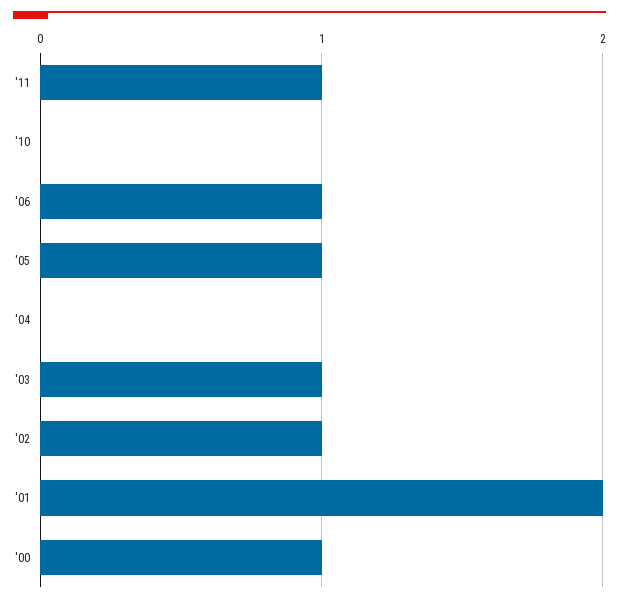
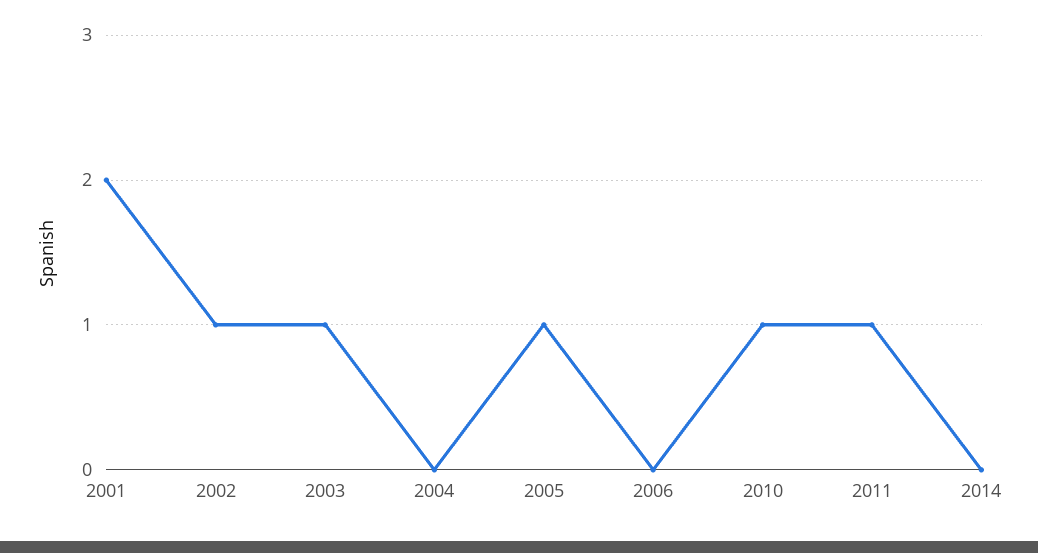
'10: 0 -> 1
'06: 1 -> 0
'00: 1 -> none
2014: none -> 0

